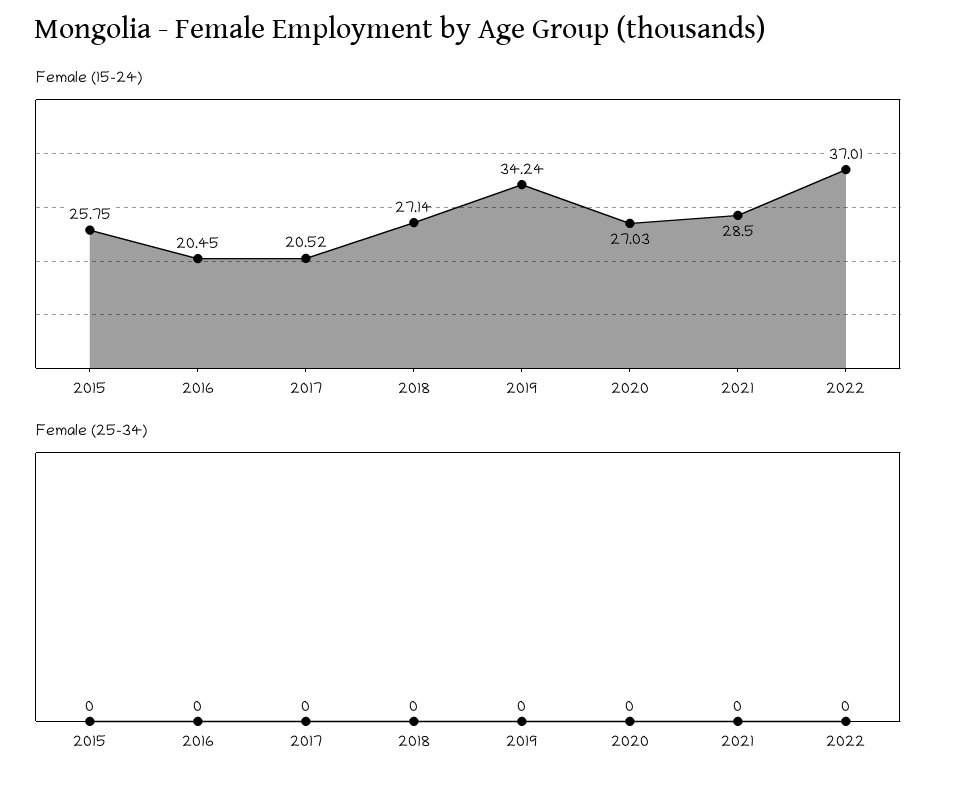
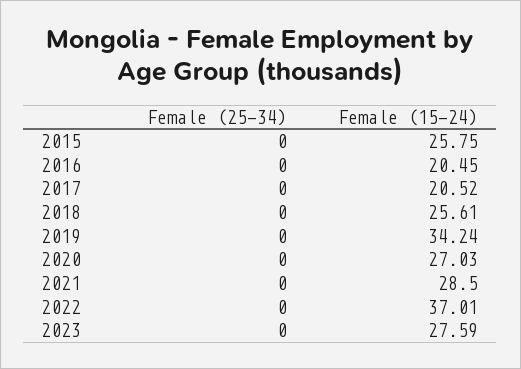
Female (15-24), 2018: 27.14 -> 25.61
Female (25-34), 2023: none -> 0
Female (15-24), 2023: none -> 27.59

